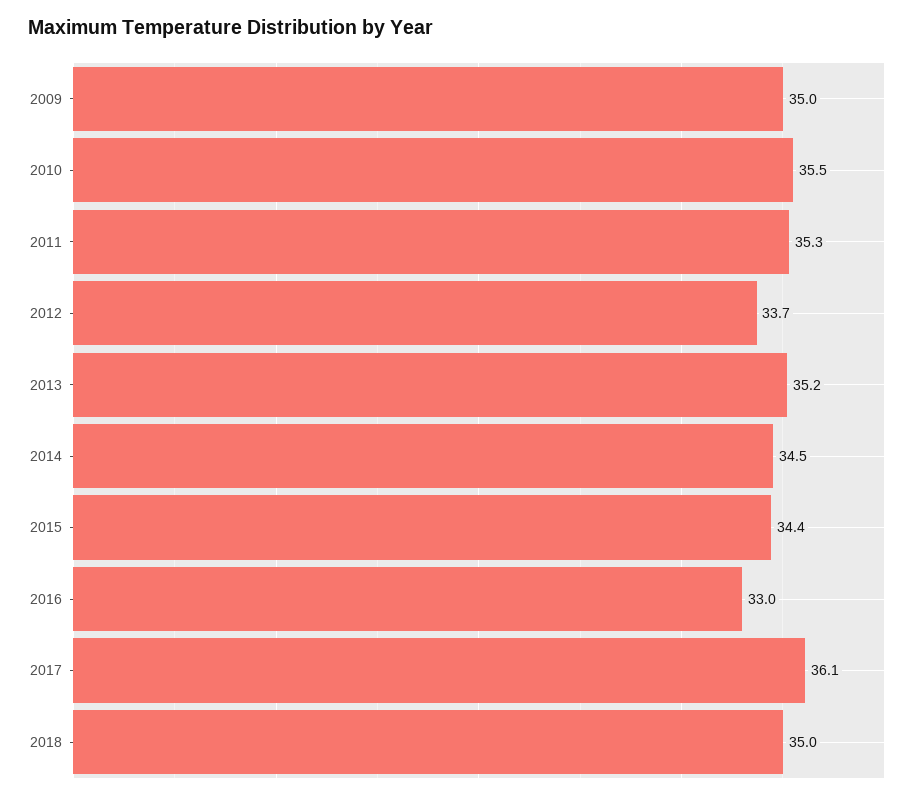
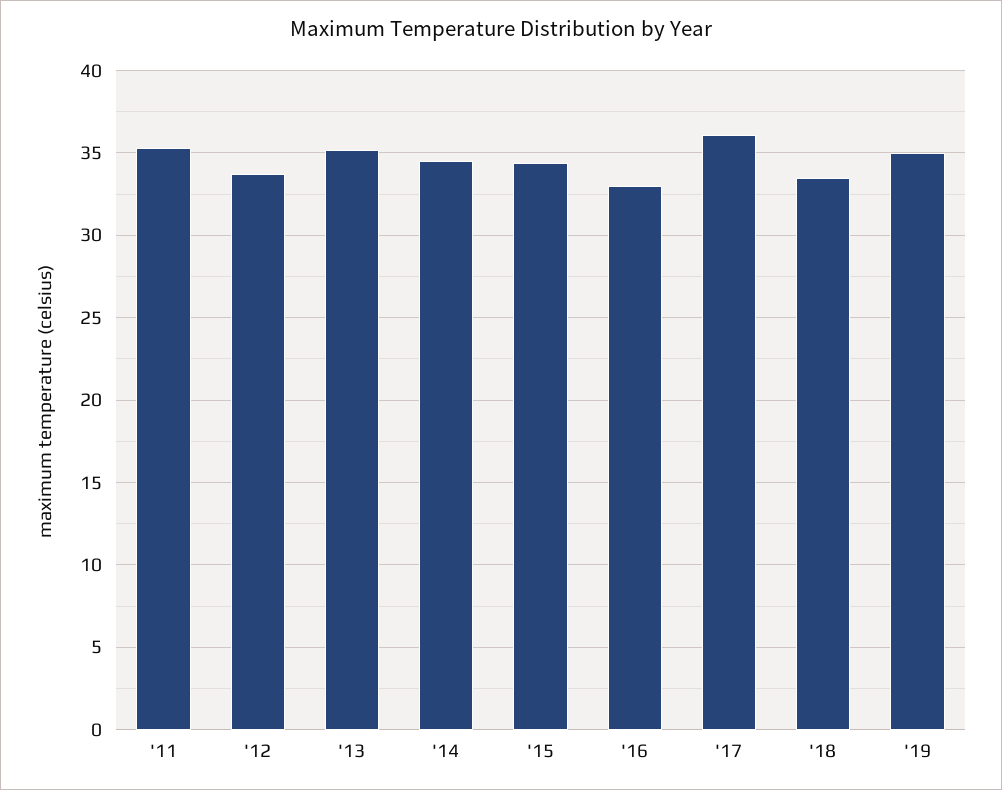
2009: 35 -> none
2010: 35.5 -> none
2018: 35 -> 33.5
'19: none -> 35

